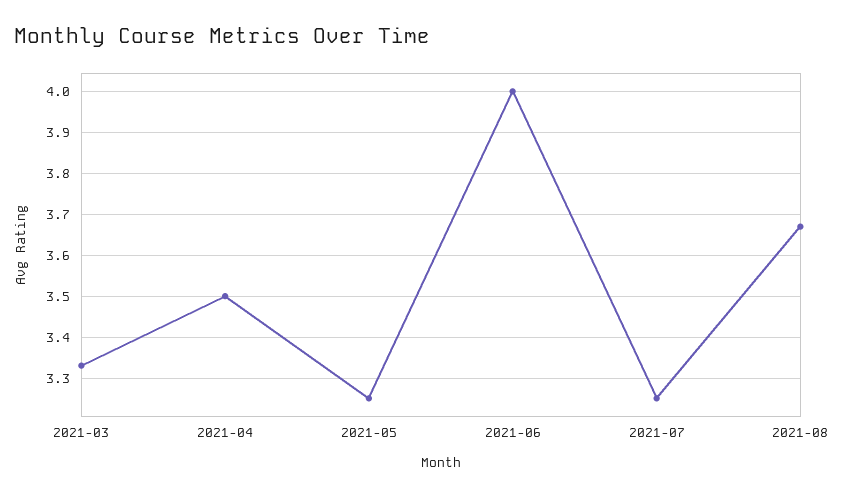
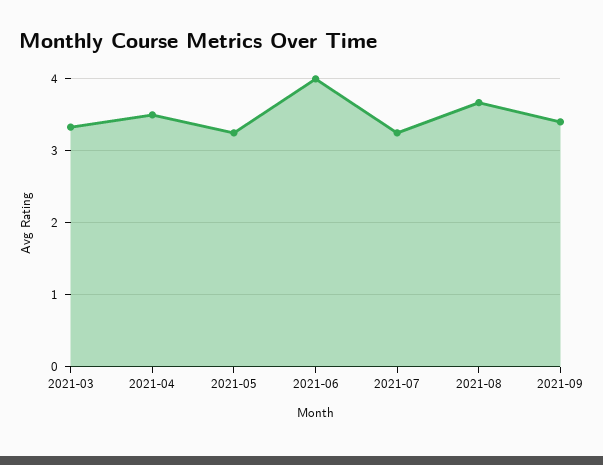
2021-09: none -> 3.4

